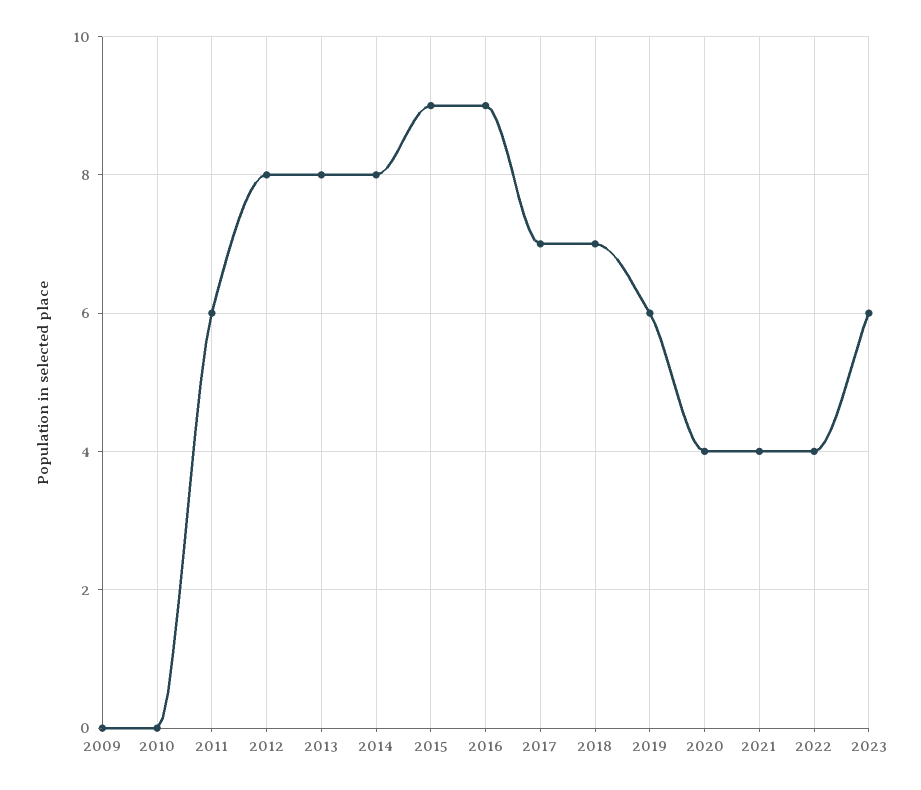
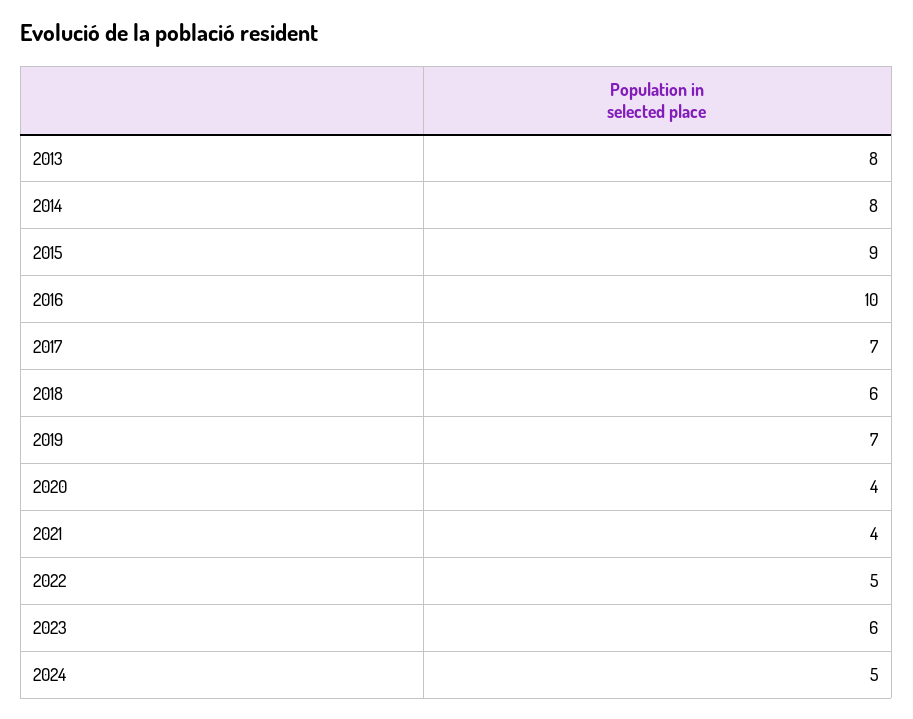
2009: 0 -> none
2010: 0 -> none
2011: 6 -> none
2012: 8 -> none
2016: 9 -> 10
2018: 7 -> 6
2019: 6 -> 7
2022: 4 -> 5
2024: none -> 5

